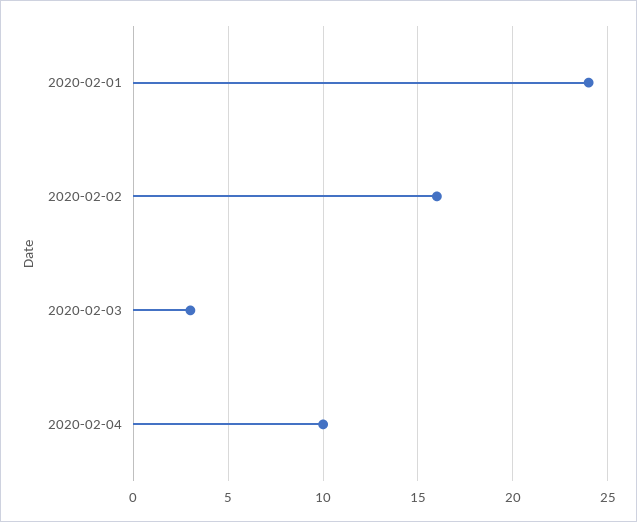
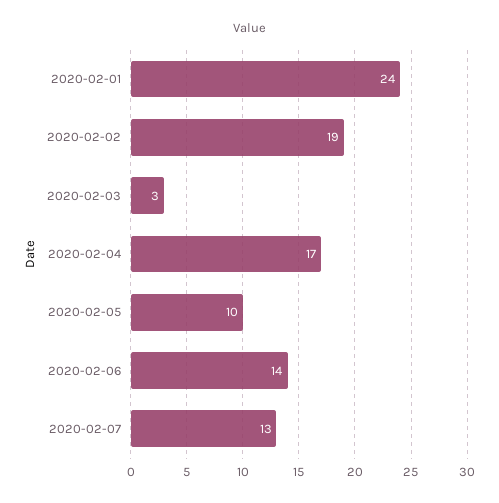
2020-02-02: 16 -> 19
2020-02-04: 10 -> 17
2020-02-05: none -> 10
2020-02-06: none -> 14
2020-02-07: none -> 13

